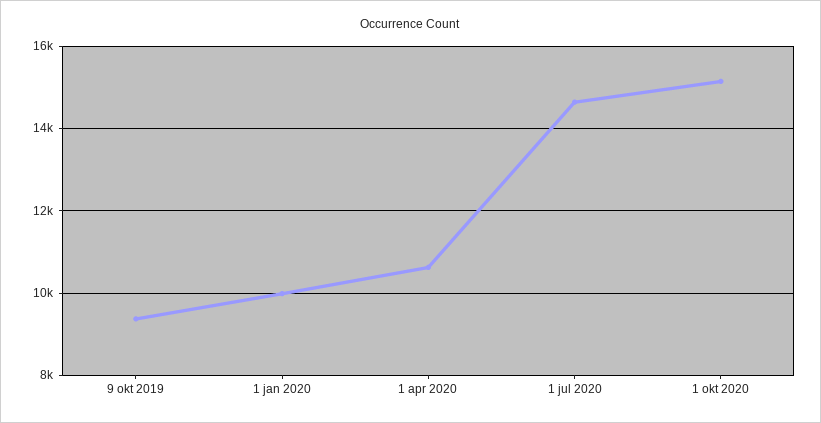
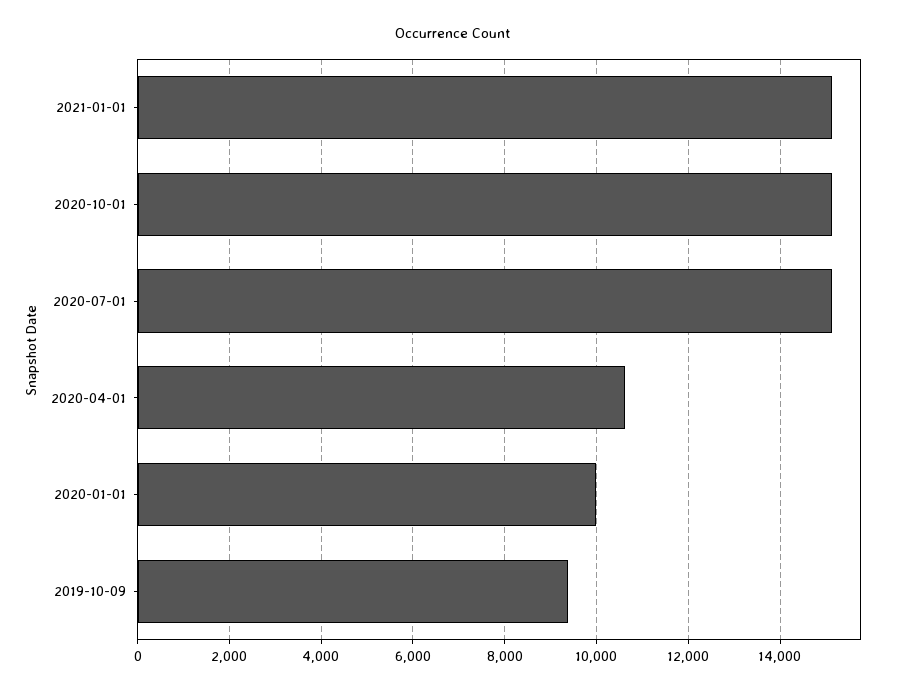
1 jul 2020: 14600 -> 15200
2021-01-01: none -> 15200

